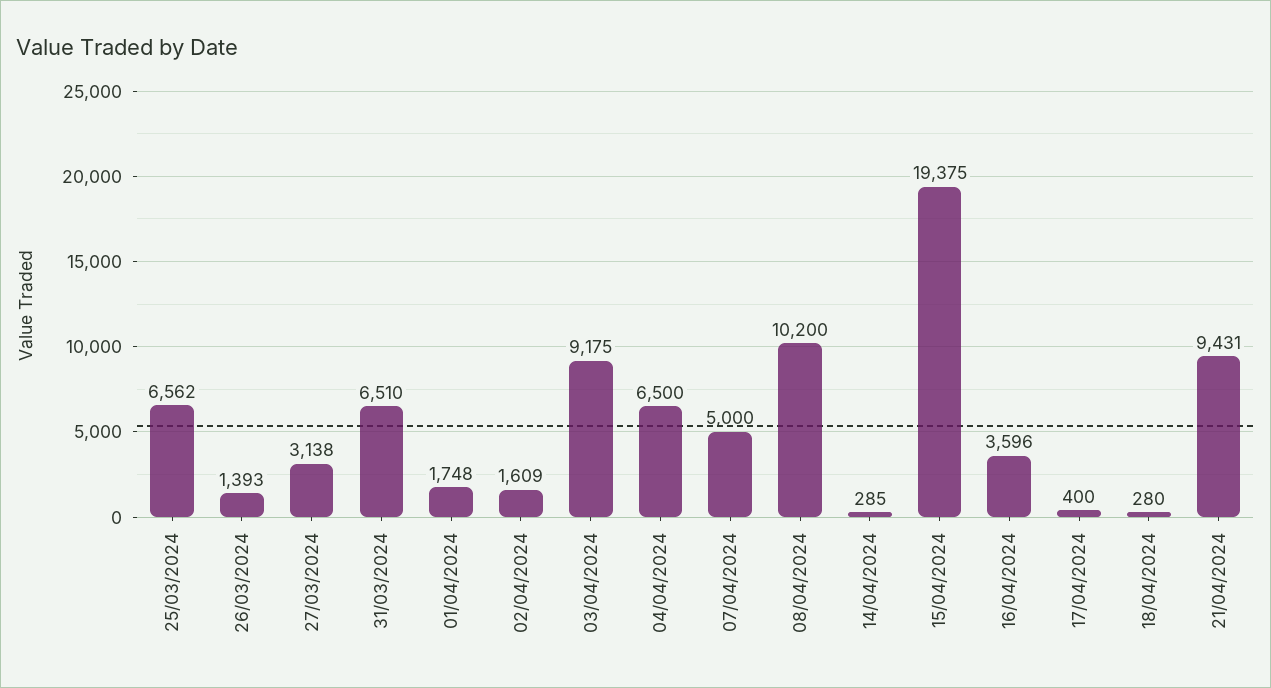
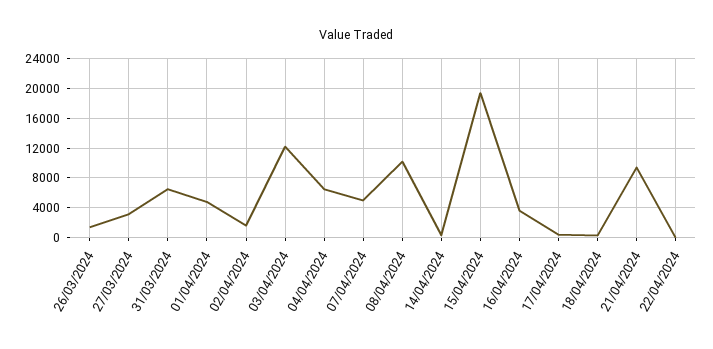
25/03/2024: 6562 -> none
01/04/2024: 1748 -> 5000
03/04/2024: 9175 -> 12000
22/04/2024: none -> 0

